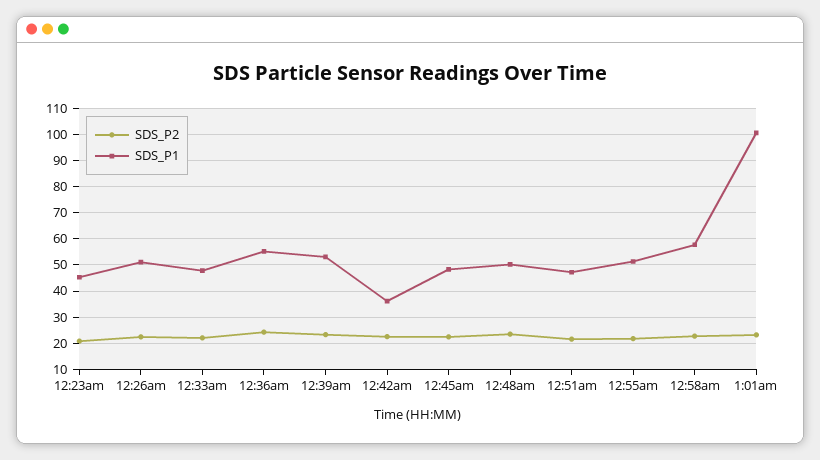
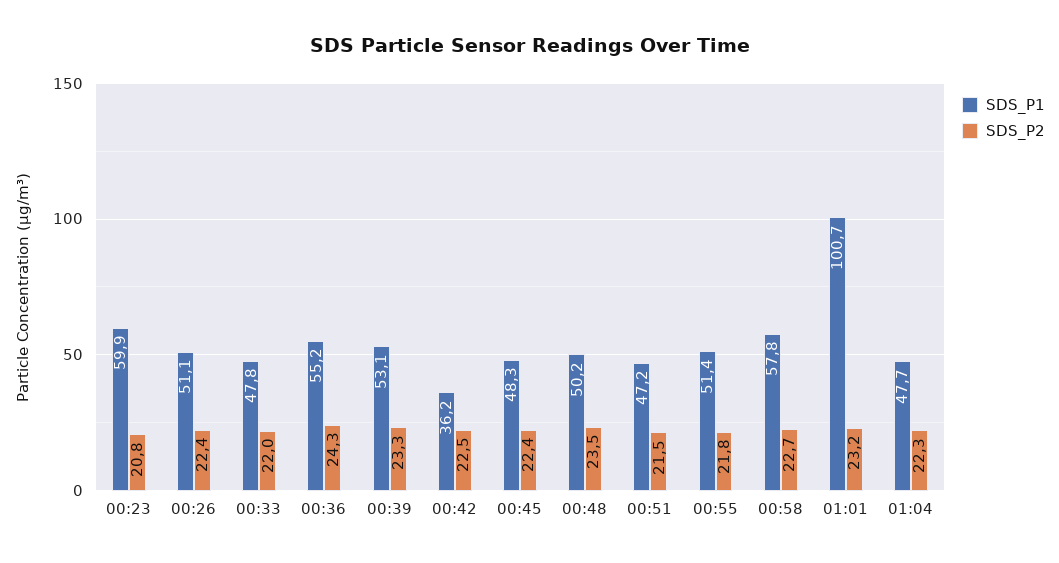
SDS_P1, 12:23am: 45 -> 59.9
SDS_P1, 01:04: none -> 47.7
SDS_P2, 01:04: none -> 22.3

